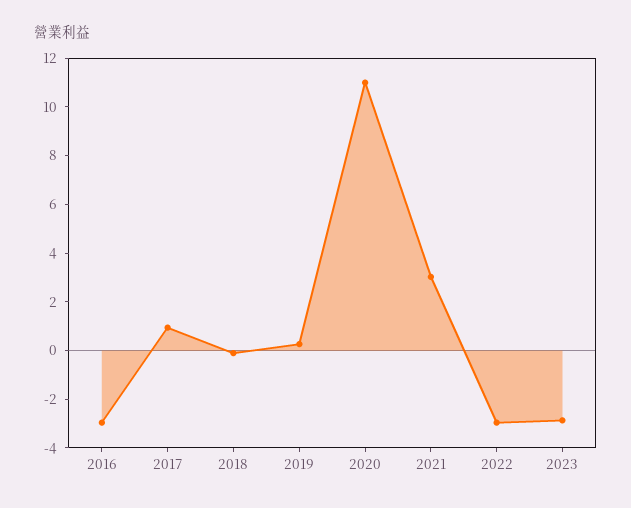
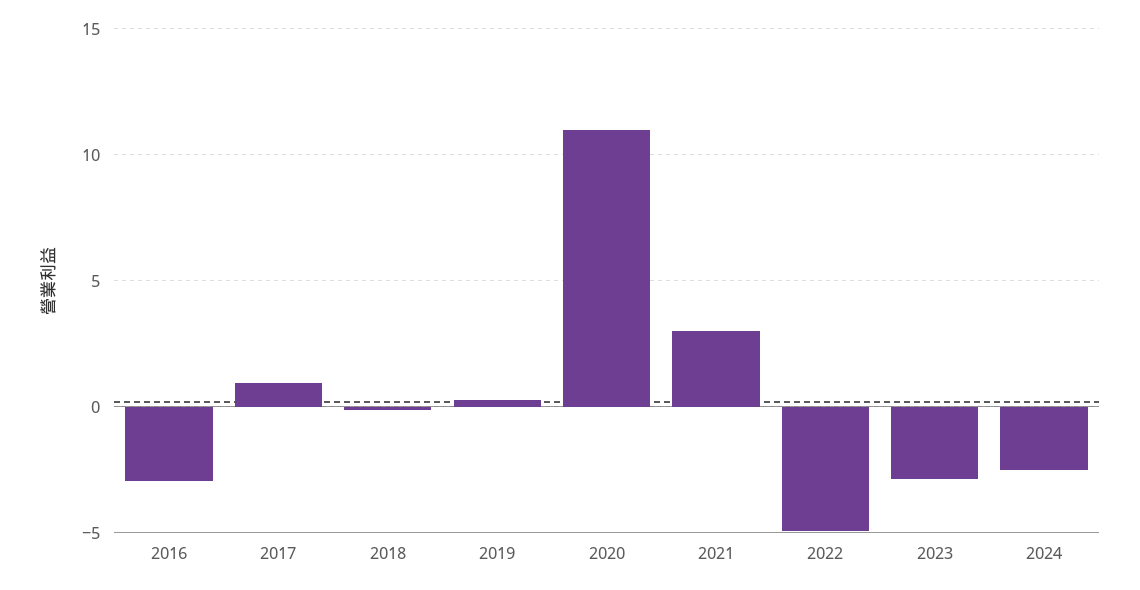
2022: -3 -> -5
2024: none -> -2.5

